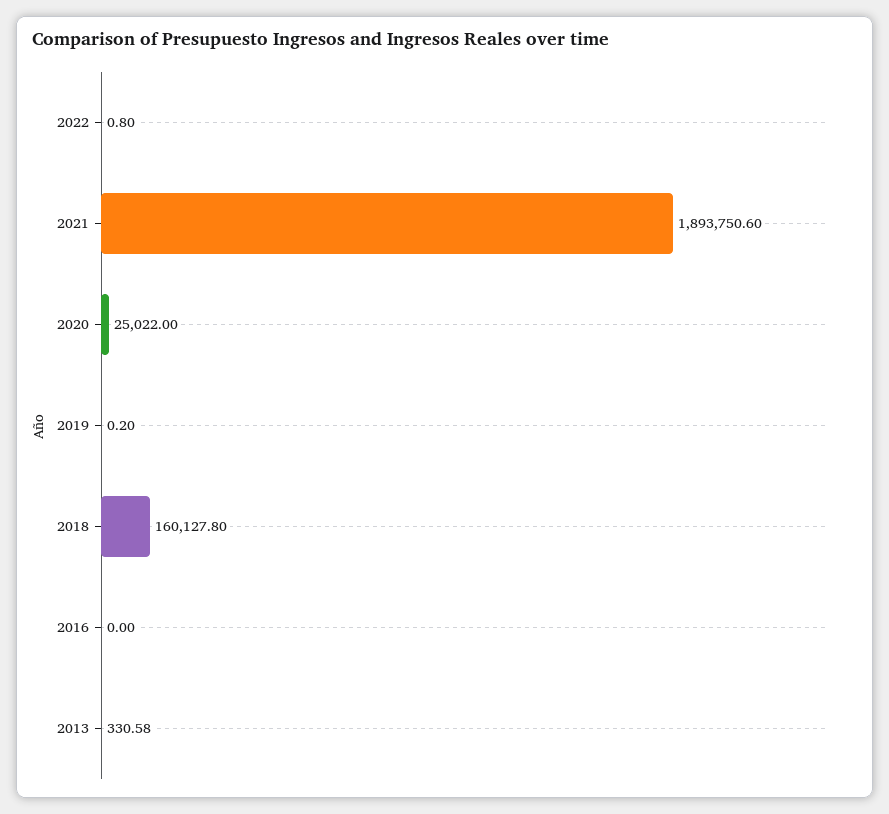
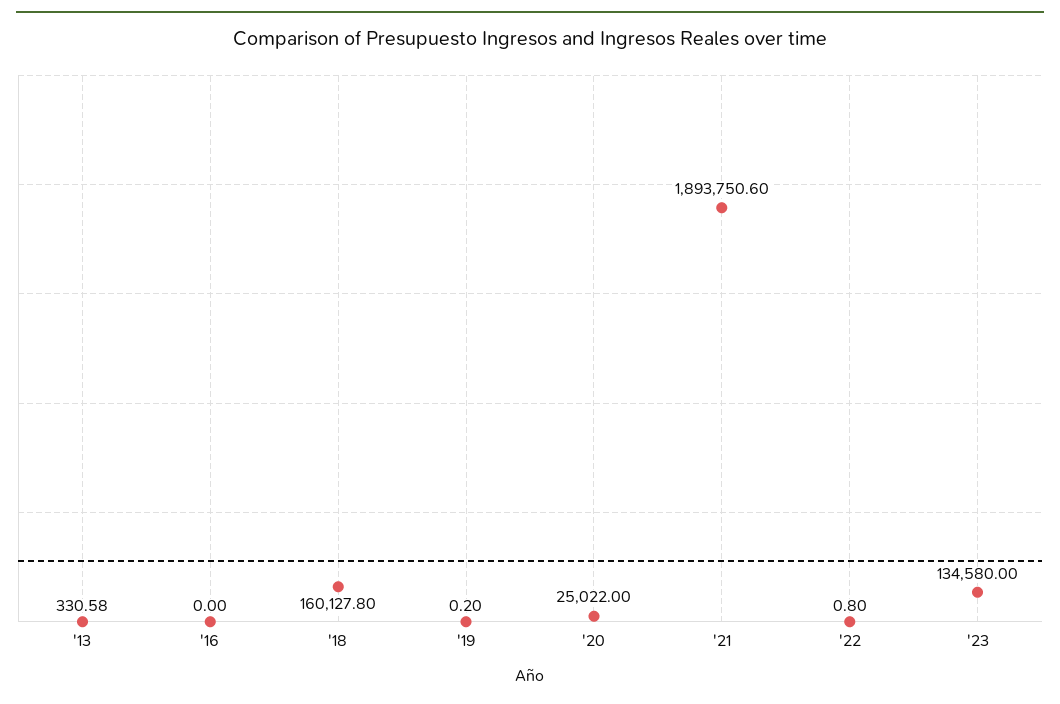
'23: none -> 134580

